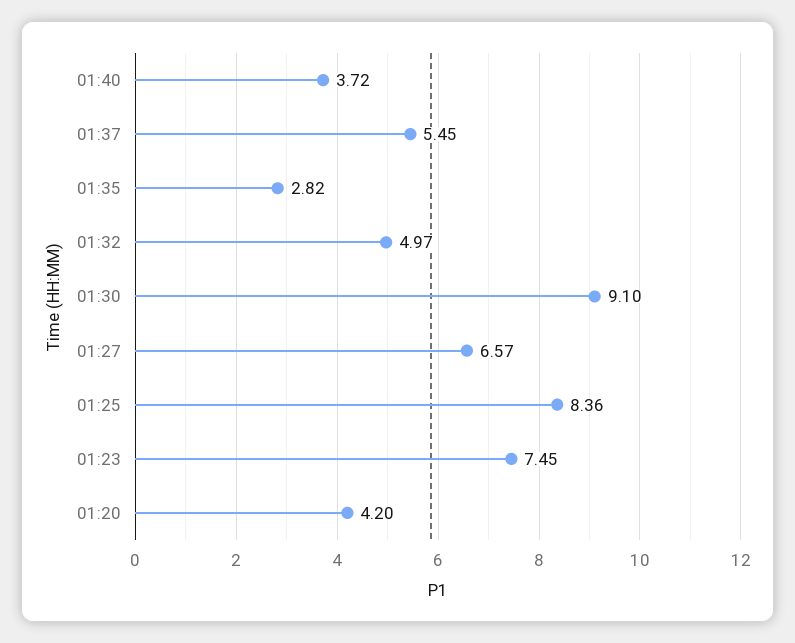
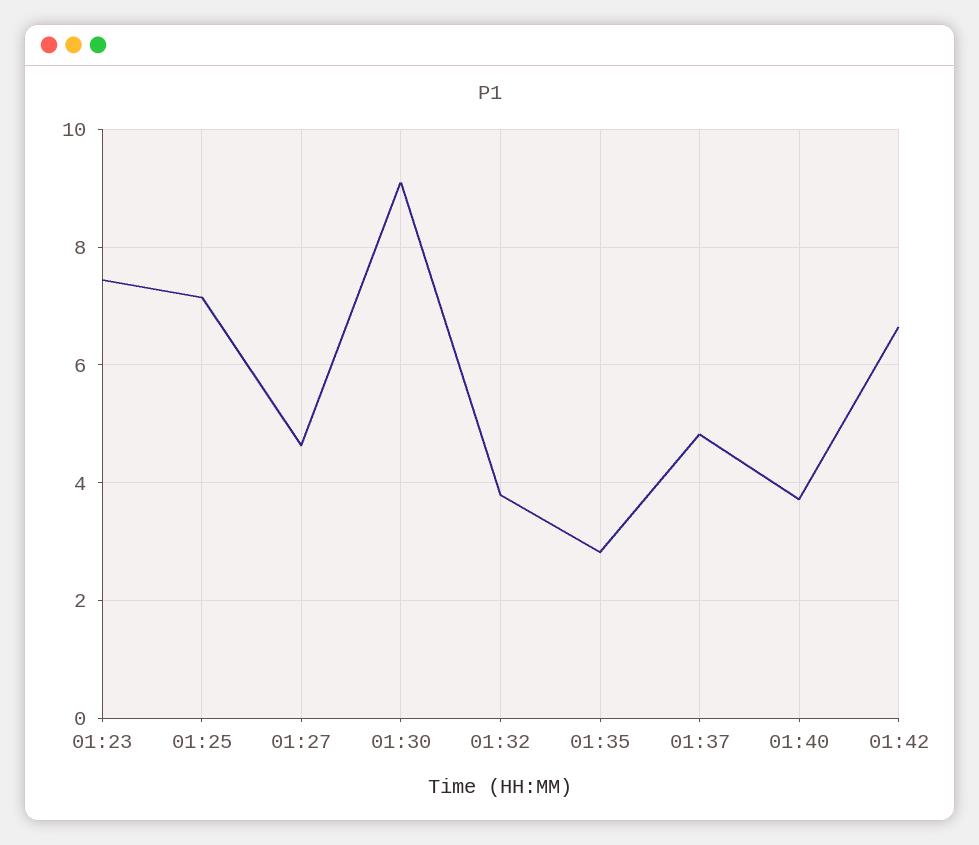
01:37: 5.45 -> 4.8
01:32: 4.97 -> 3.8
01:27: 6.57 -> 4.6
01:25: 8.36 -> 7.2
01:20: 4.2 -> none
01:42: none -> 6.6

